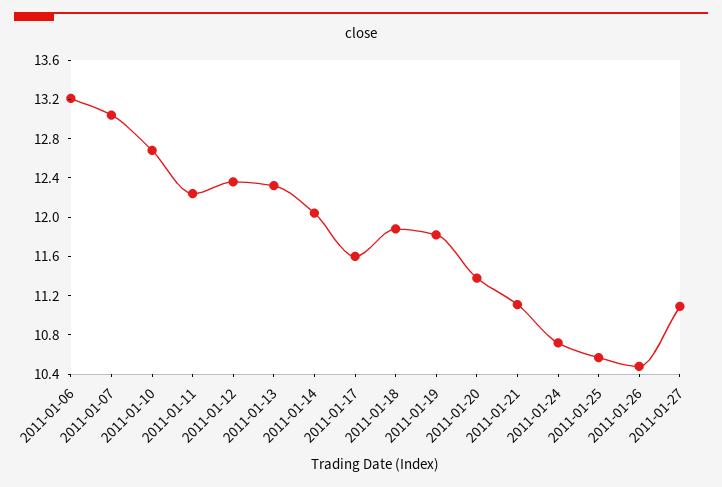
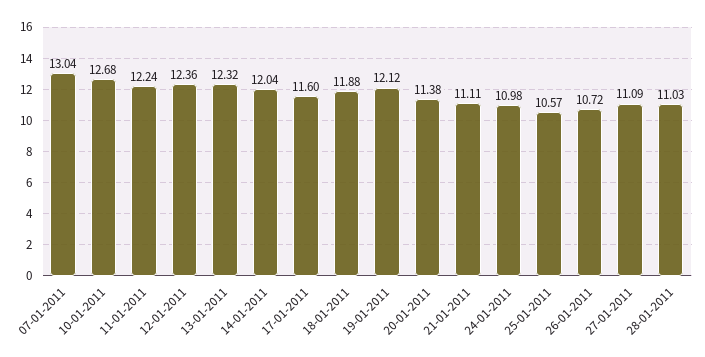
2011-01-06: 13.2 -> none
2011-01-19: 11.8 -> 12.12
2011-01-24: 10.7 -> 10.98
2011-01-26: 10.5 -> 10.72
28-01-2011: none -> 11.03

